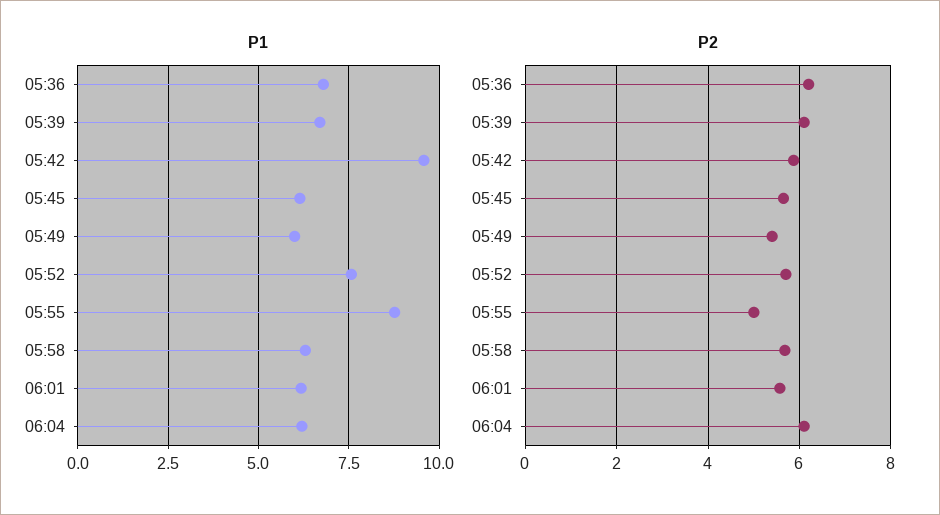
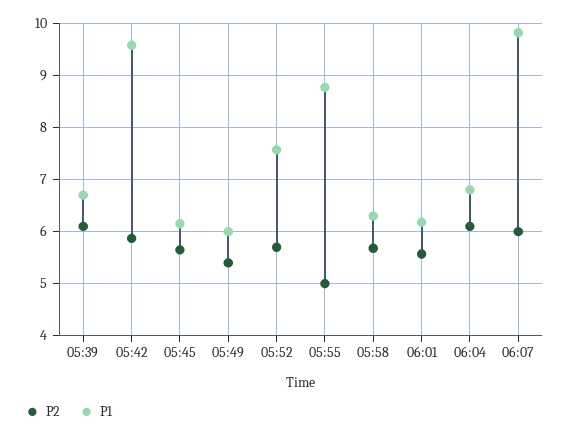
P1, 05:36: 6.75 -> none
P1, 06:04: 6.25 -> 6.8
P2, 05:36: 6.2 -> none
P2, 06:07: none -> 6
P1, 06:07: none -> 9.8

